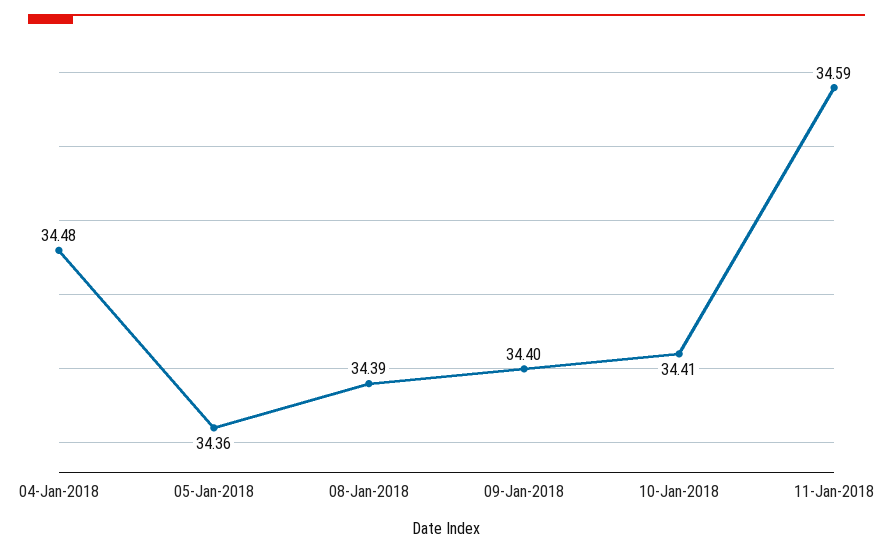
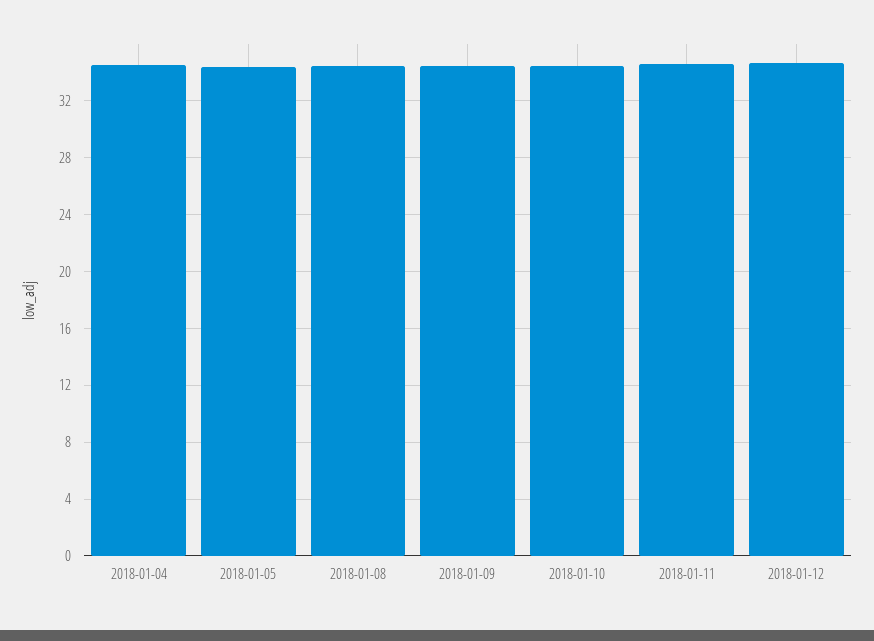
2018-01-12: none -> 34.5

